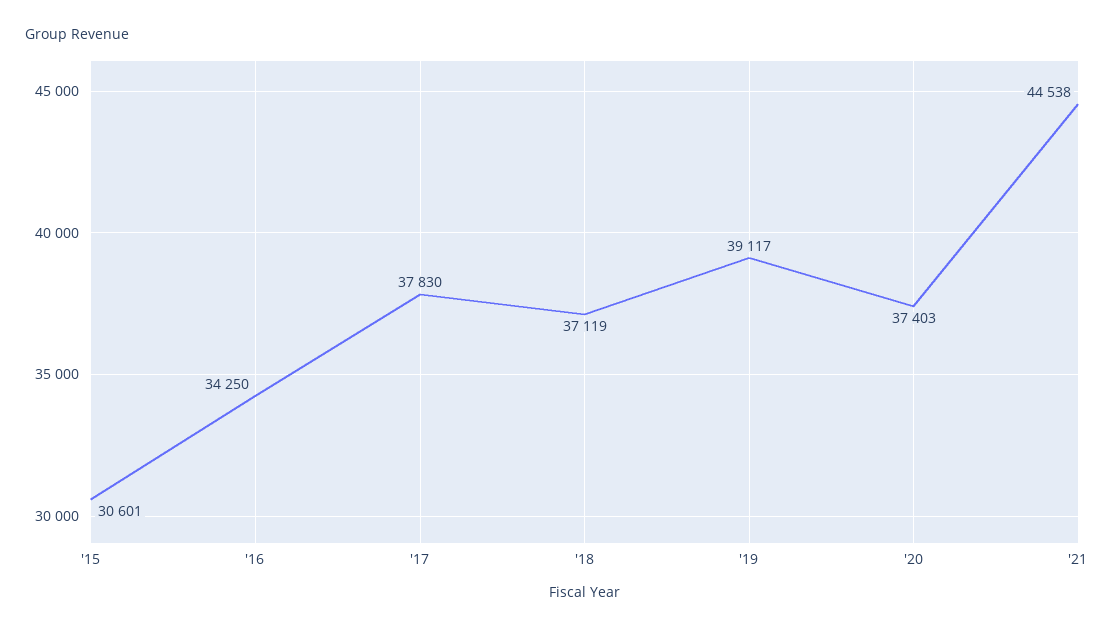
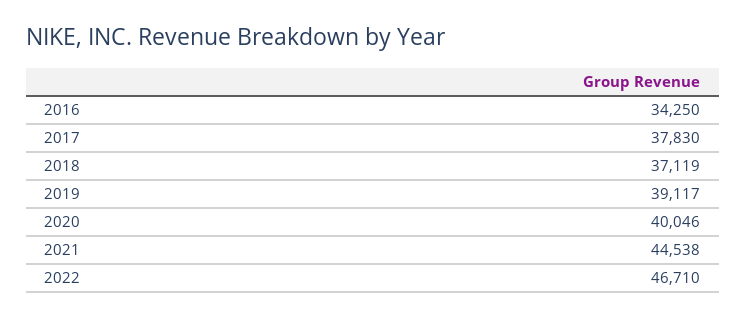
'15: 30601 -> none
'20: 37403 -> 40046
2022: none -> 46710

